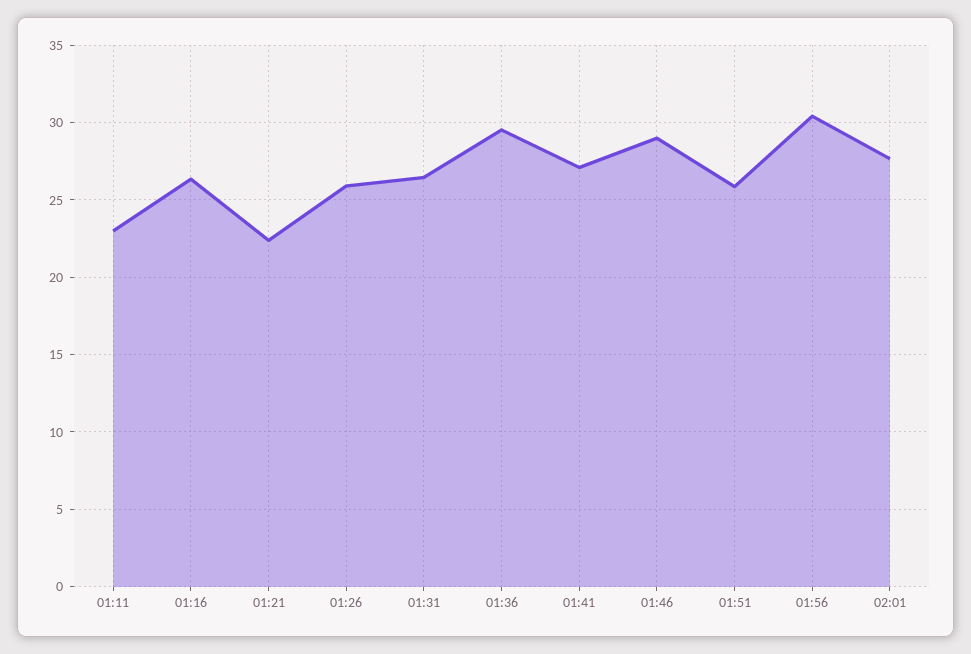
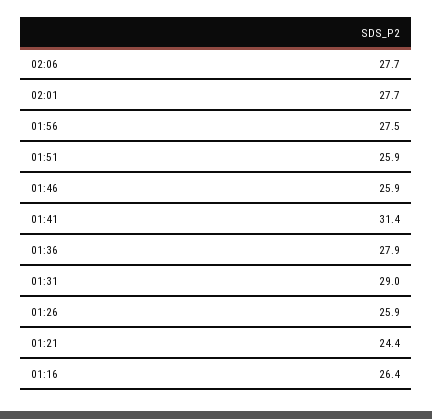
01:11: 23 -> none
01:21: 22.5 -> 24.4
01:31: 26.5 -> 29
01:36: 29.5 -> 27.9
01:41: 27 -> 31.4
01:46: 29 -> 25.9
01:56: 30.5 -> 27.5
02:06: none -> 27.7

